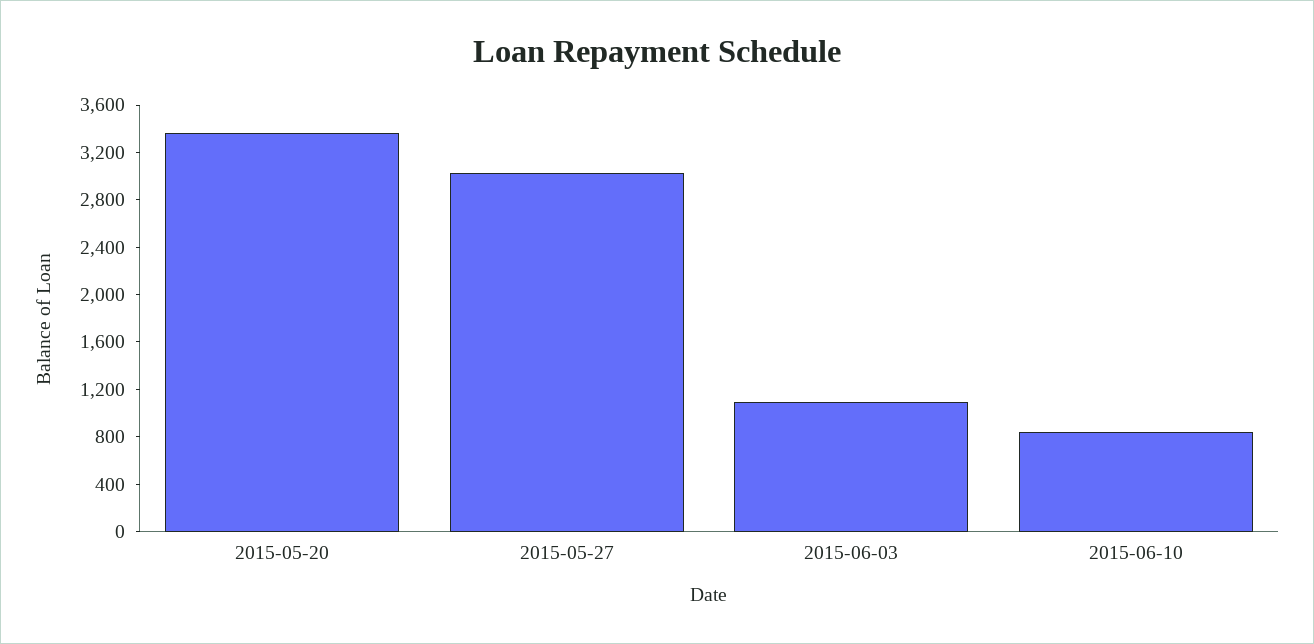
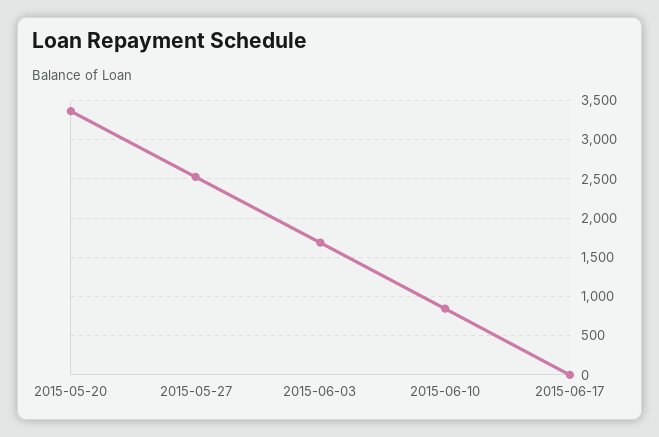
2015-05-27: 3000 -> 2500
2015-06-03: 1100 -> 1700
2015-06-17: none -> 0

